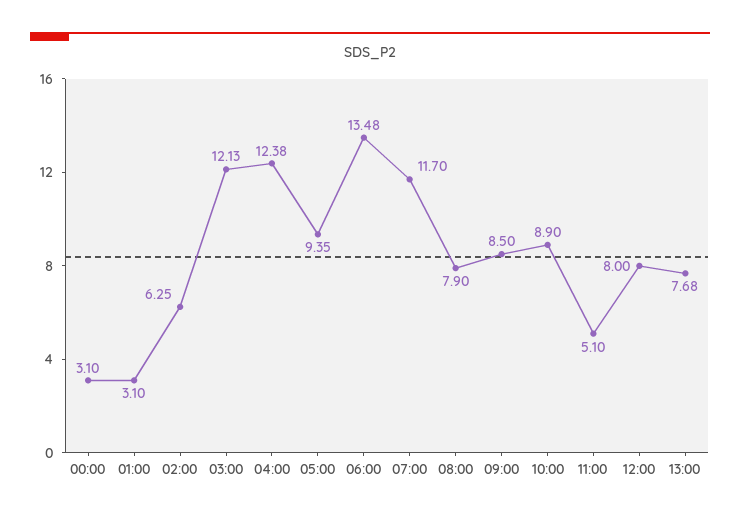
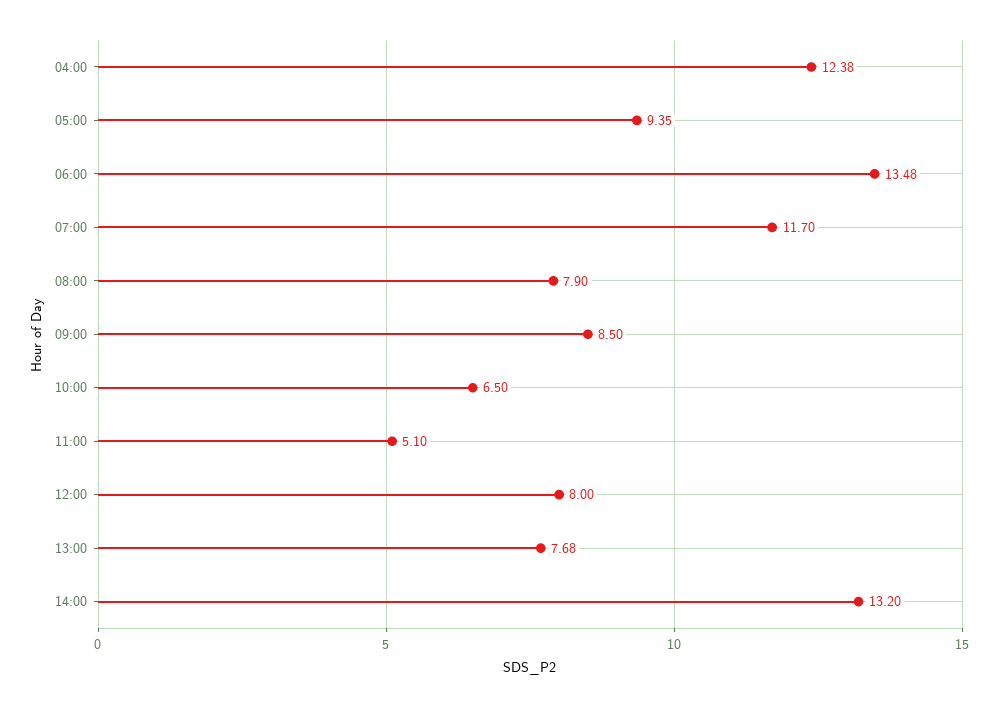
00:00: 3.1 -> none
01:00: 3.1 -> none
02:00: 6.25 -> none
03:00: 12.13 -> none
10:00: 8.9 -> 6.5
14:00: none -> 13.2

